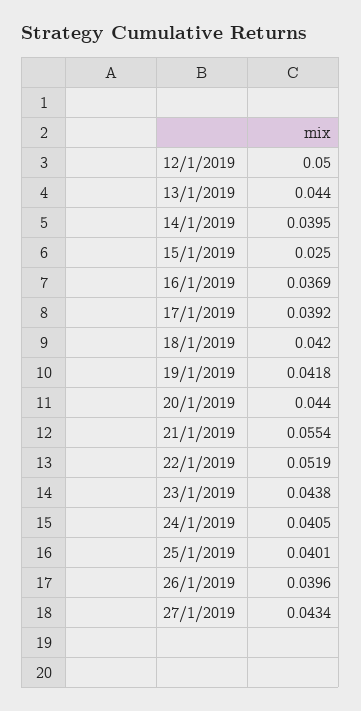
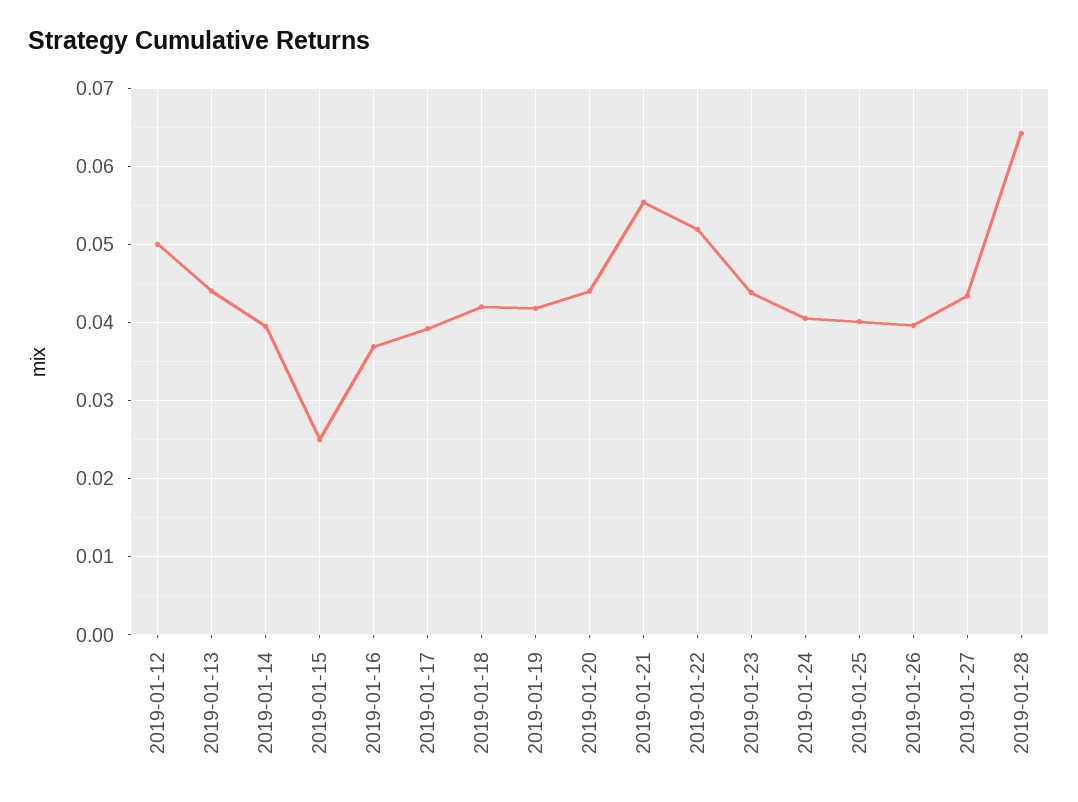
2019-01-28: none -> 0.064

